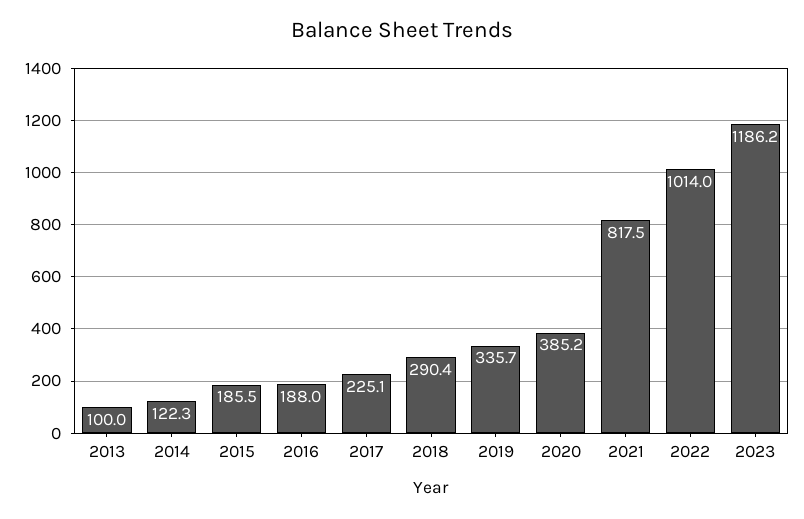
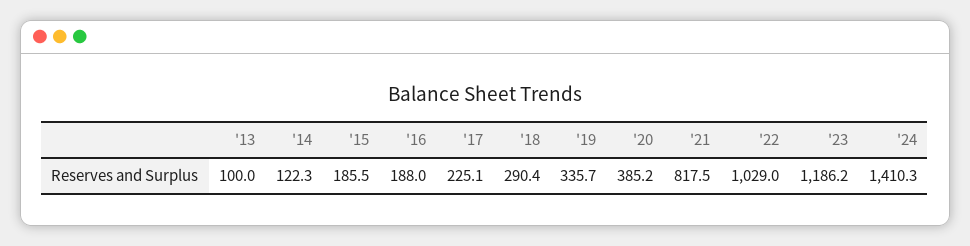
2022: 1014 -> 1029
'24: none -> 1410.3

